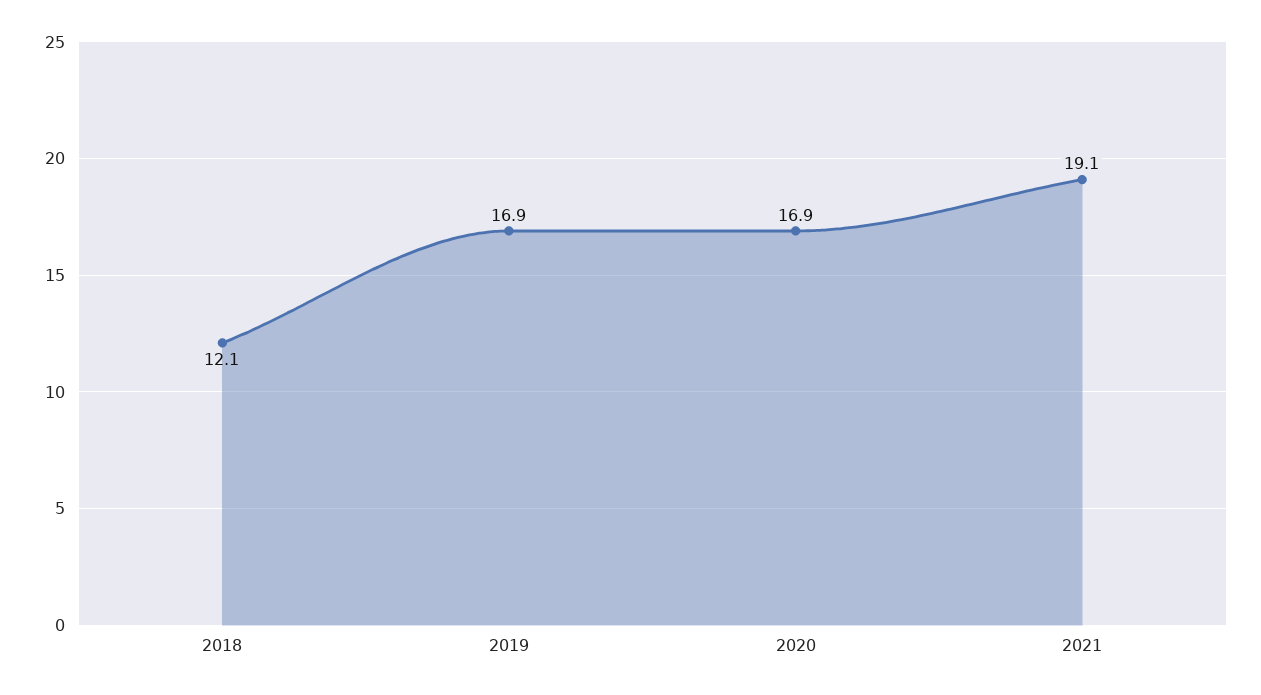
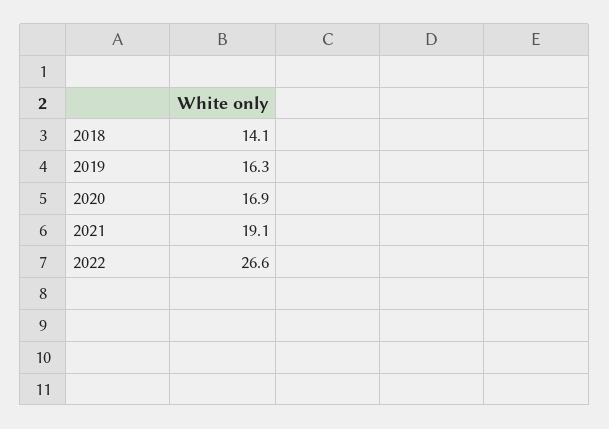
2018: 12.1 -> 14.1
2019: 16.9 -> 16.3
2022: none -> 26.6

